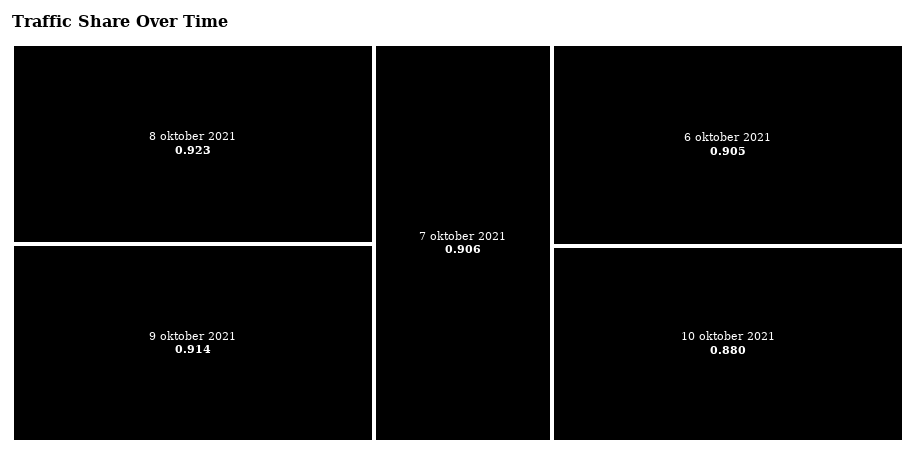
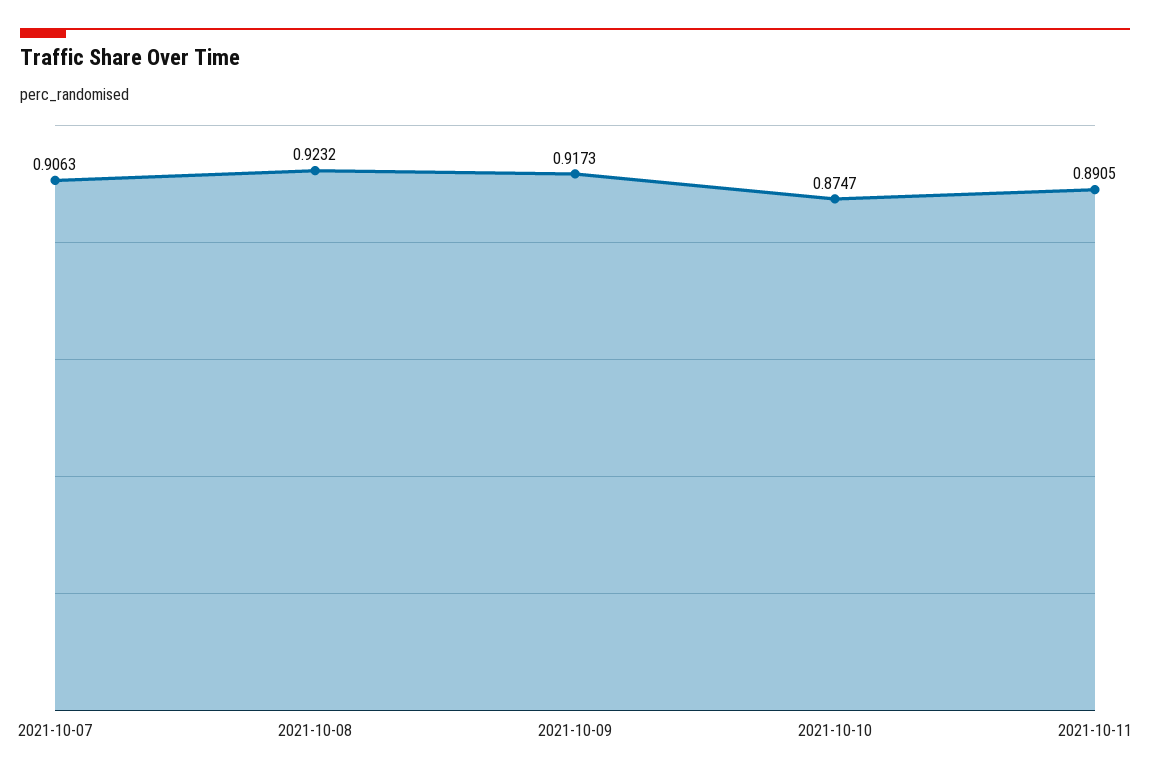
9 oktober 2021: 0.914 -> 0.9173
6 oktober 2021: 0.905 -> none
10 oktober 2021: 0.88 -> 0.8747
2021-10-11: none -> 0.8905

